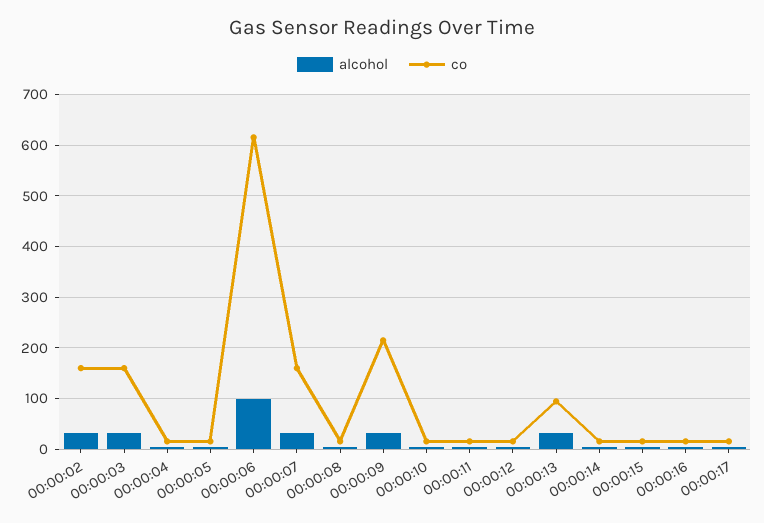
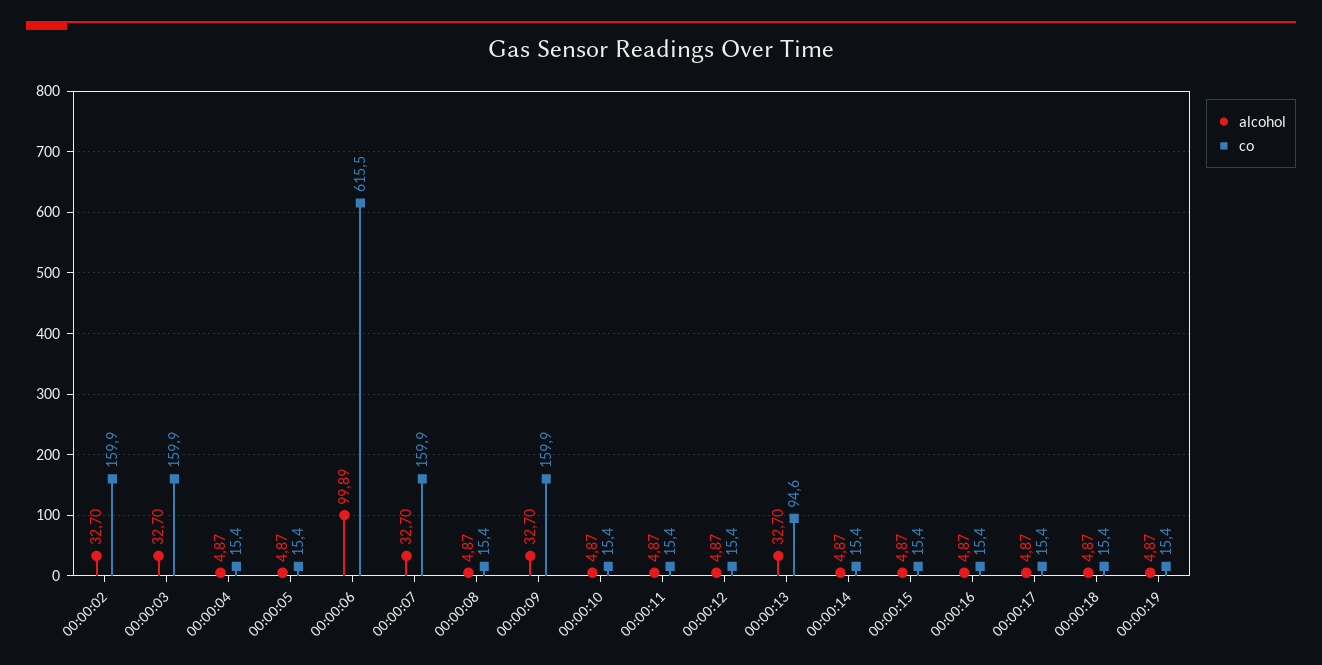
co, 00:00:09: 220 -> 159.9
alcohol, 00:00:18: none -> 4.87
co, 00:00:18: none -> 15.4
alcohol, 00:00:19: none -> 4.87
co, 00:00:19: none -> 15.4

